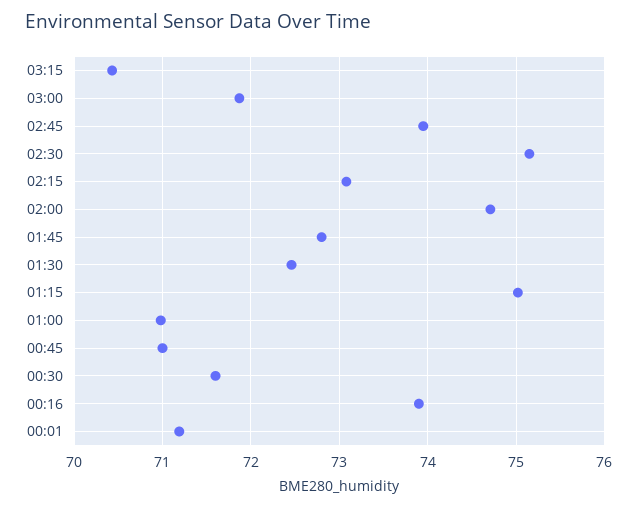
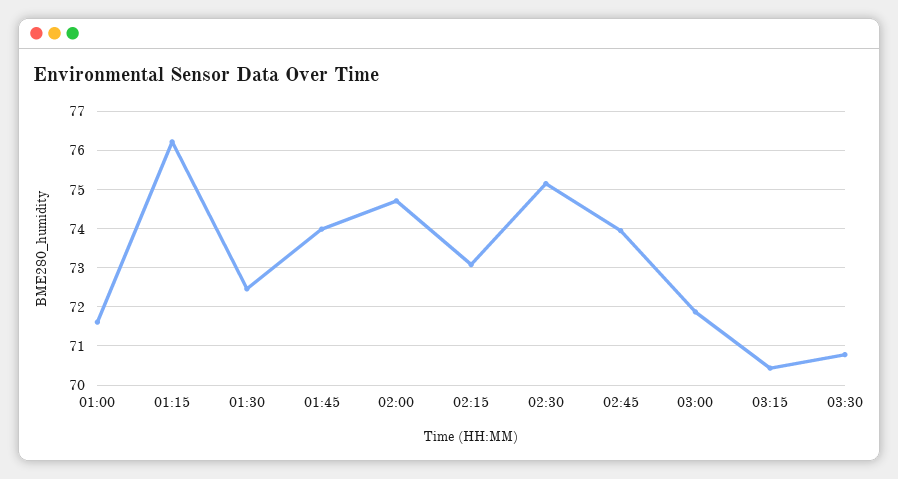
01:45: 72.8 -> 74
01:15: 75 -> 76.2
01:00: 71 -> 71.6
00:45: 71 -> none
00:30: 71.6 -> none
00:16: 73.9 -> none
00:01: 71.2 -> none
03:30: none -> 70.8

